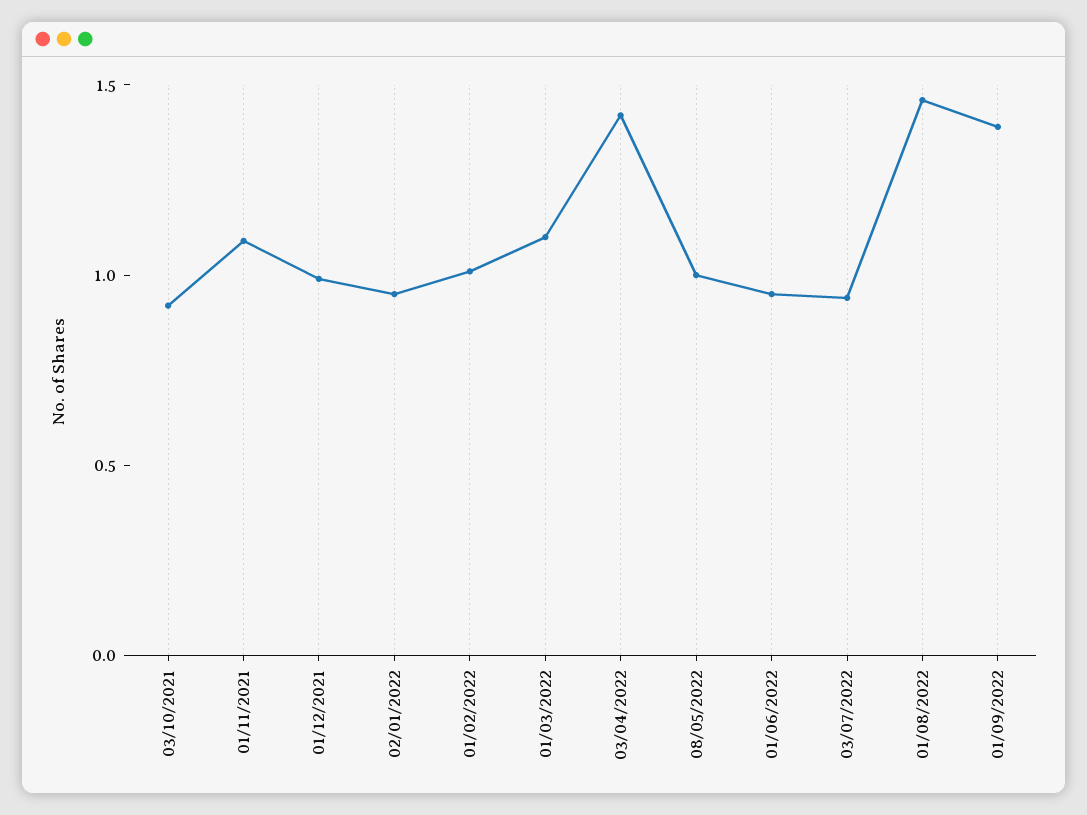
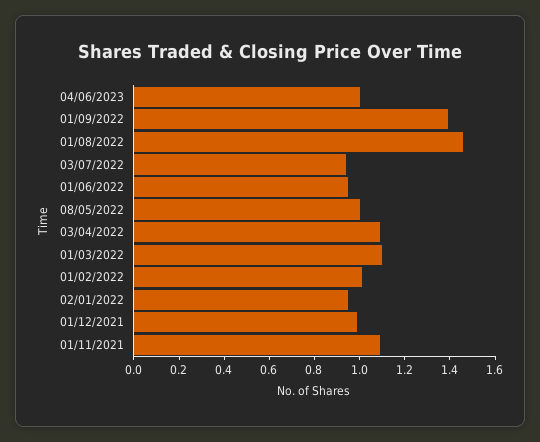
03/10/2021: 0.9 -> none
03/04/2022: 1.4 -> 1.1
04/06/2023: none -> 1

